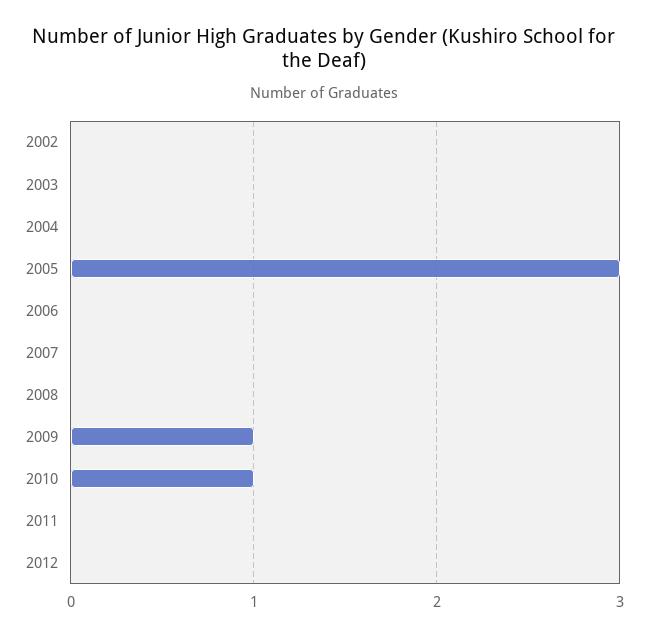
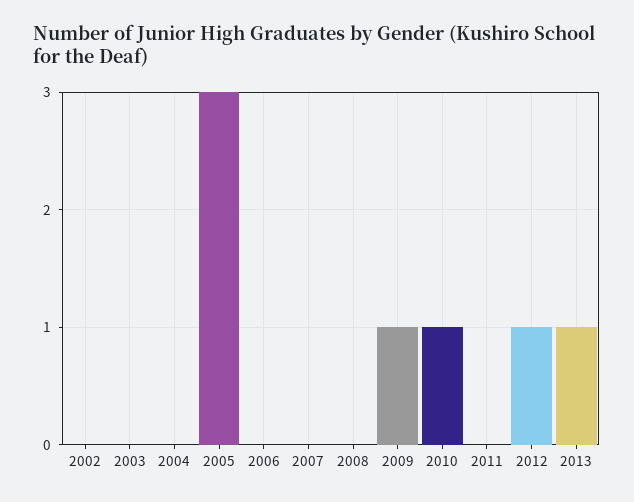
2012: 0 -> 1
2013: none -> 1

